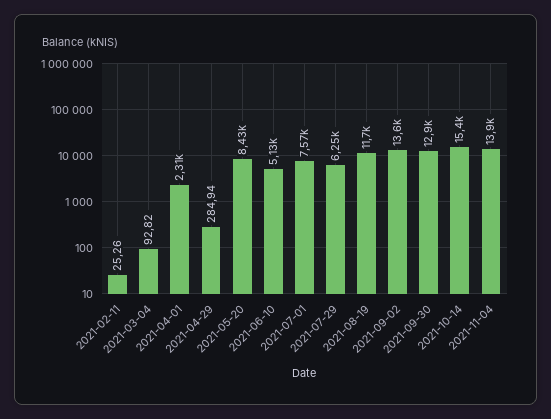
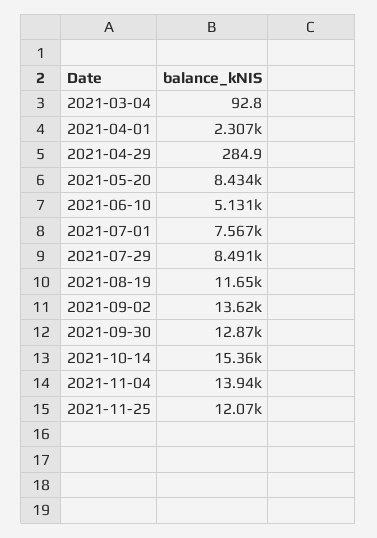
2021-02-11: 25.26 -> none
2021-07-29: 6250 -> 8491
2021-11-25: none -> 12070

